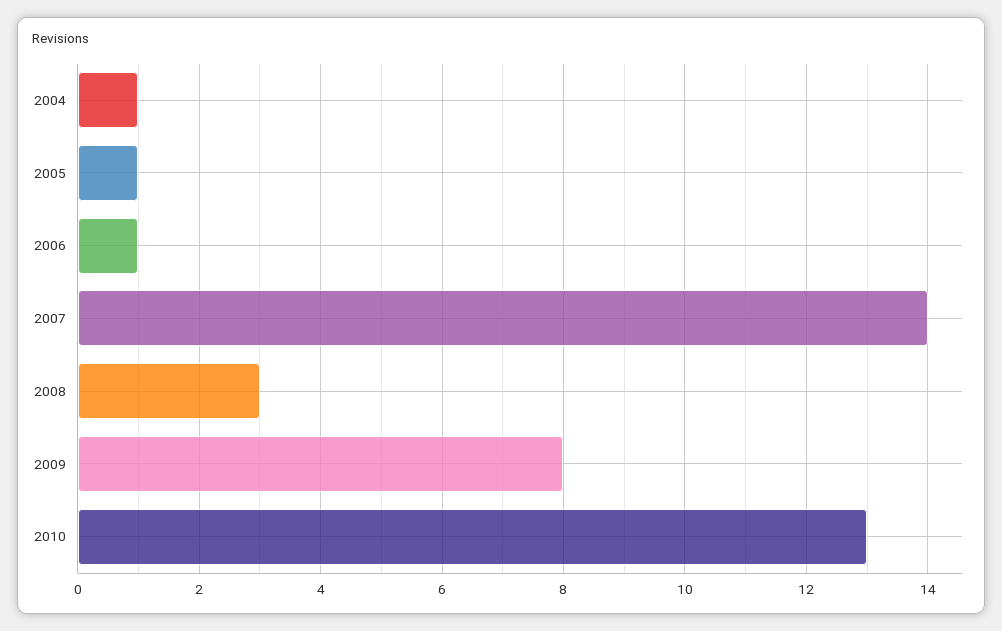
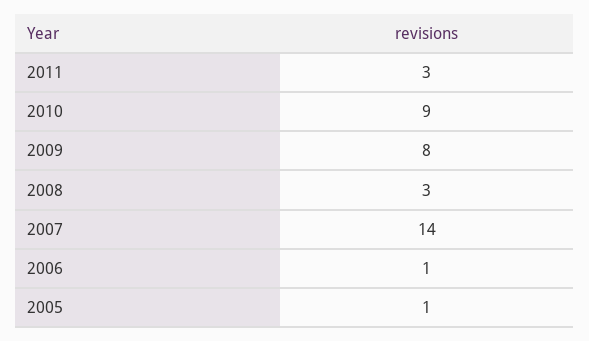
2004: 1 -> none
2010: 13 -> 9
2011: none -> 3

